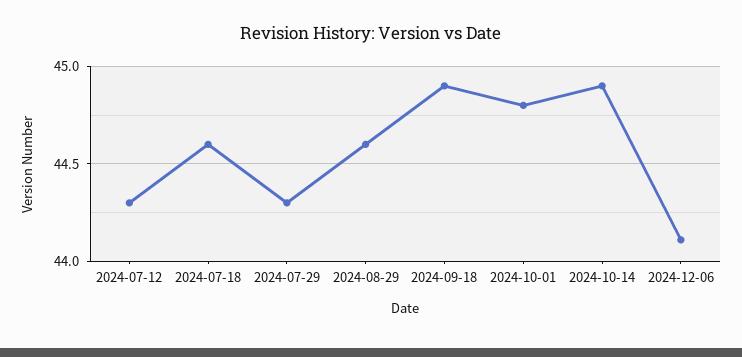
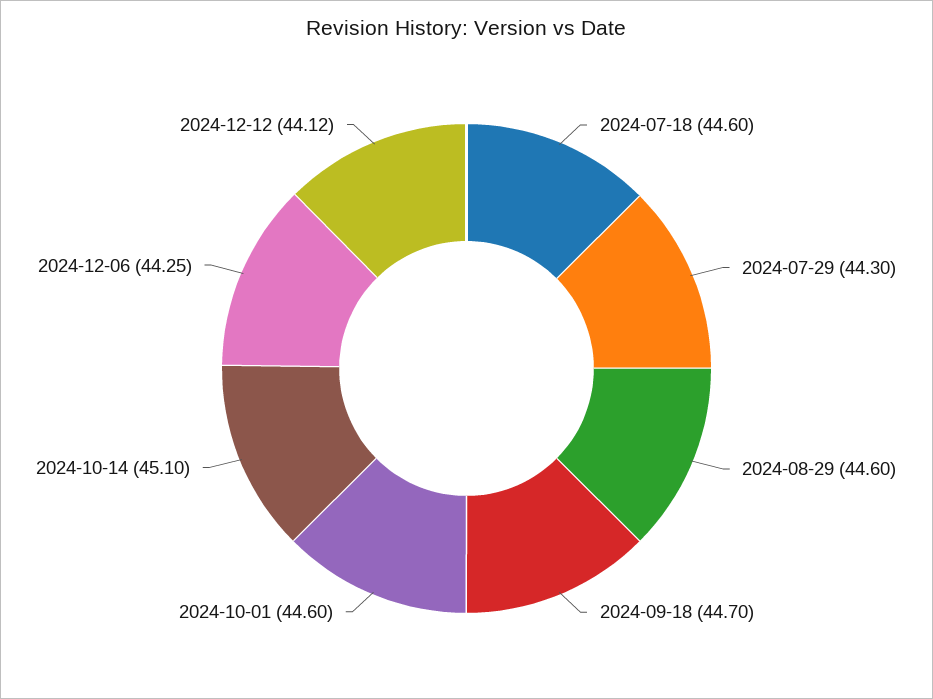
2024-07-12: 44.3 -> none
2024-09-18: 44.9 -> 44.7
2024-10-01: 44.8 -> 44.6
2024-10-14: 44.9 -> 45.1
2024-12-06: 44.1 -> 44.25
2024-12-12: none -> 44.12

